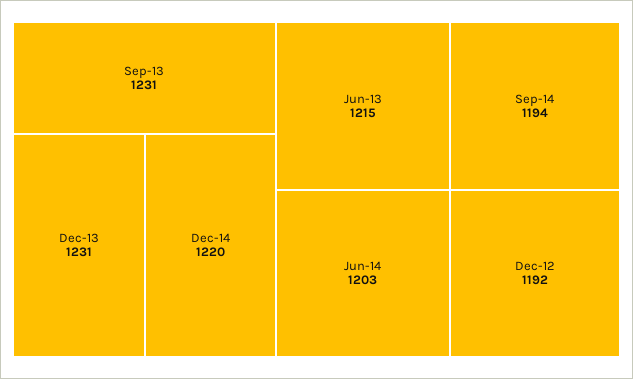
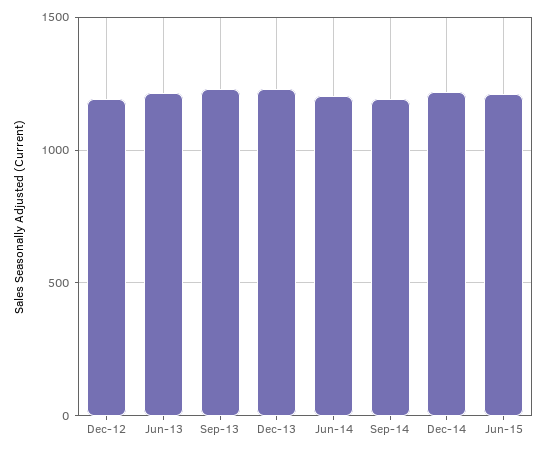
Jun-15: none -> 1200

